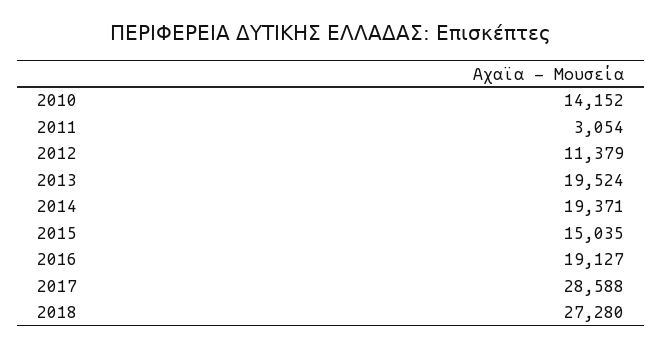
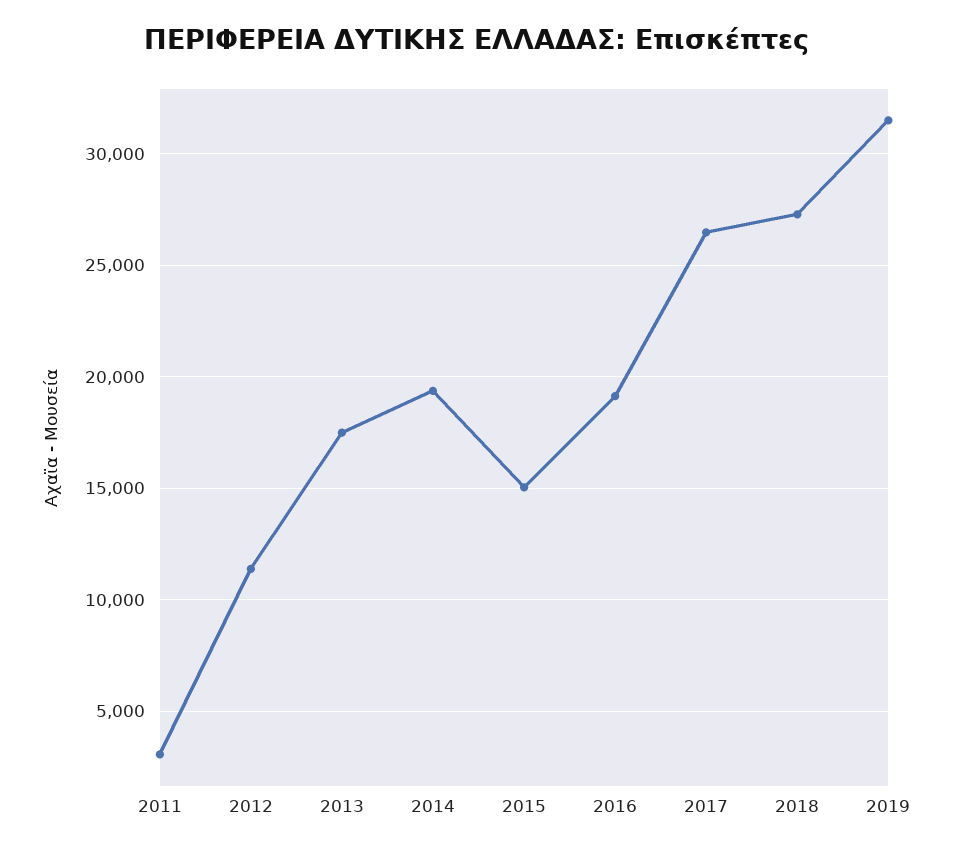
2010: 14152 -> none
2013: 19524 -> 17500
2017: 28588 -> 26500
2019: none -> 31500

